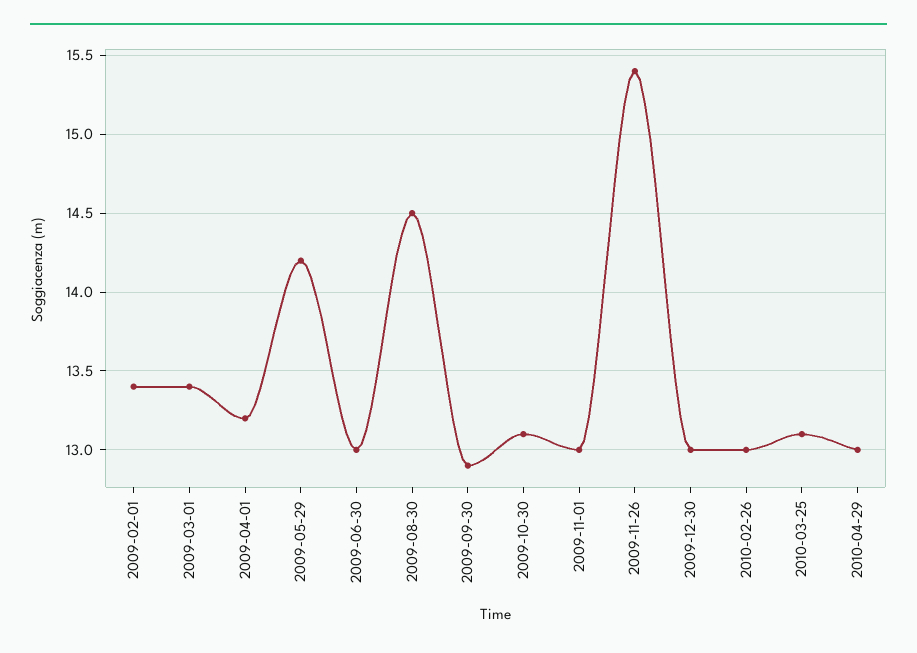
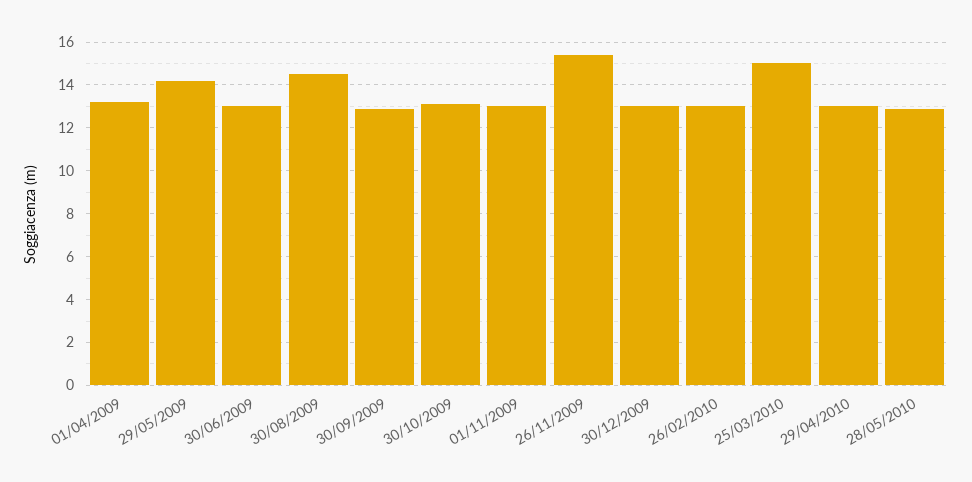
2009-02-01: 13.4 -> none
2009-03-01: 13.4 -> none
2010-03-25: 13.1 -> 15
28/05/2010: none -> 13

